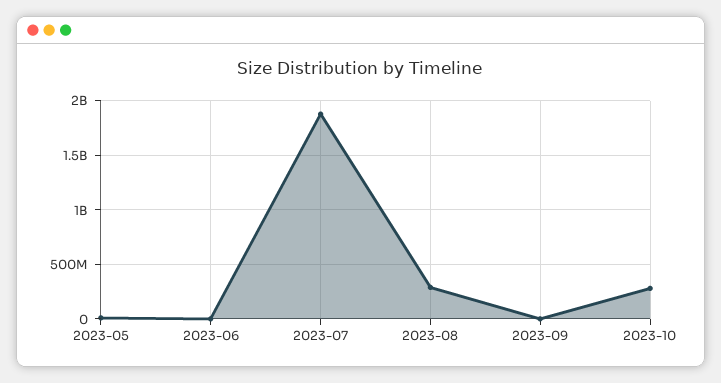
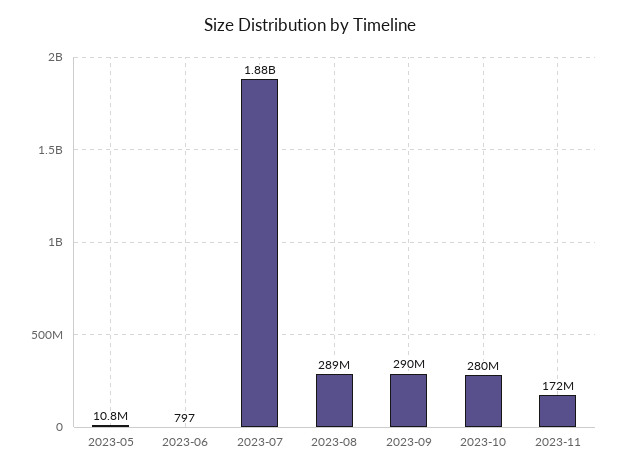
2023-09: 0 -> 290000000
2023-11: none -> 172000000

